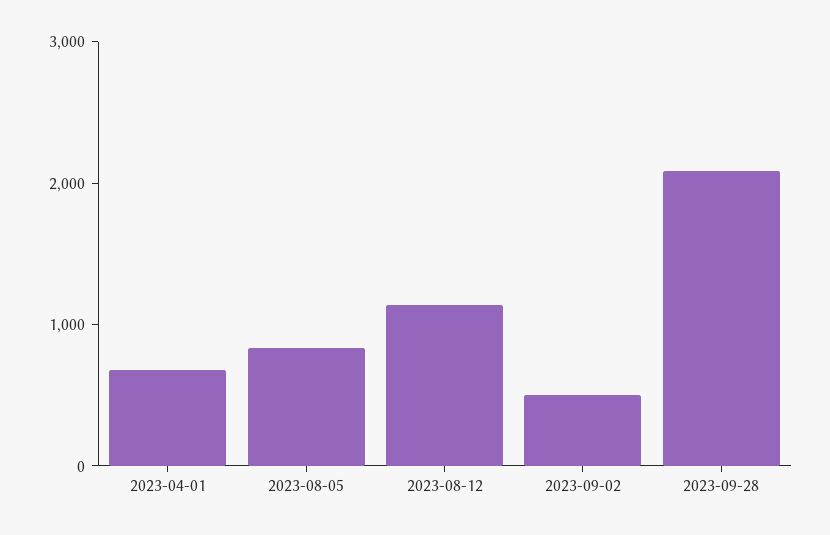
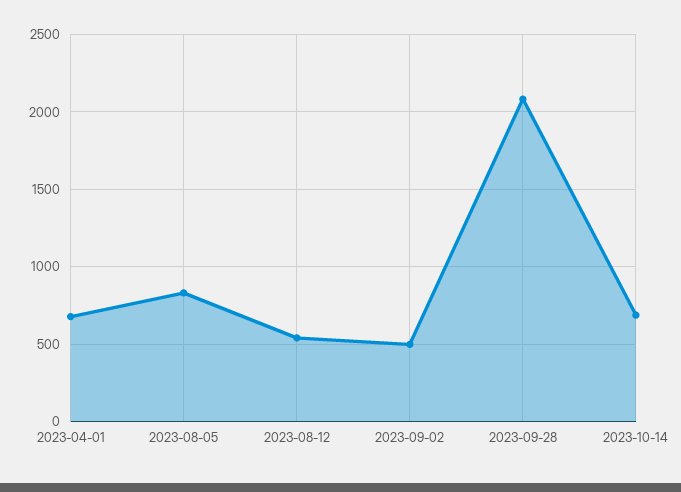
2023-08-12: 1200 -> 550
2023-10-14: none -> 700

